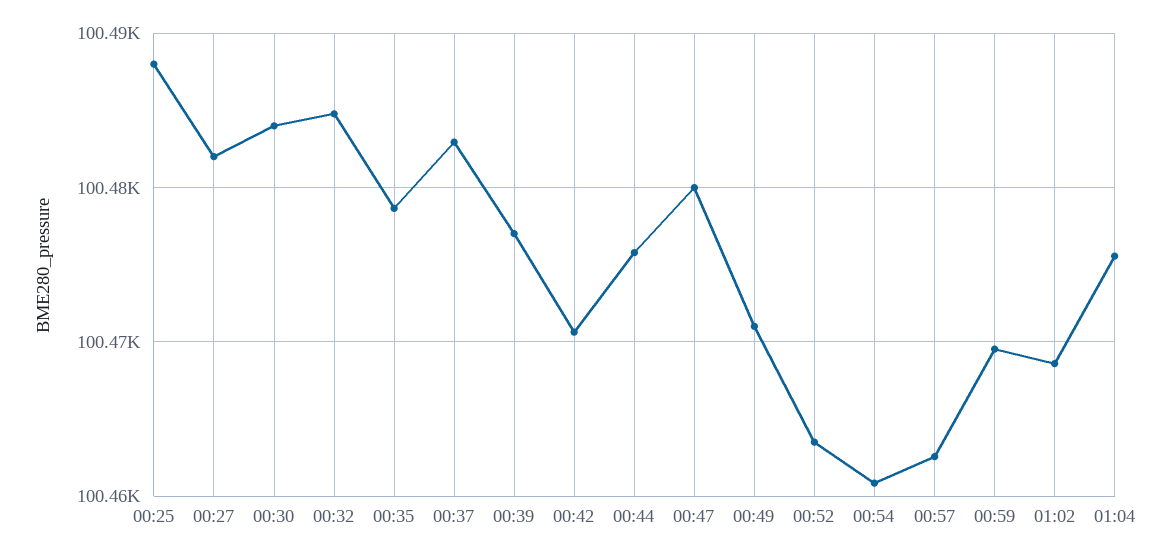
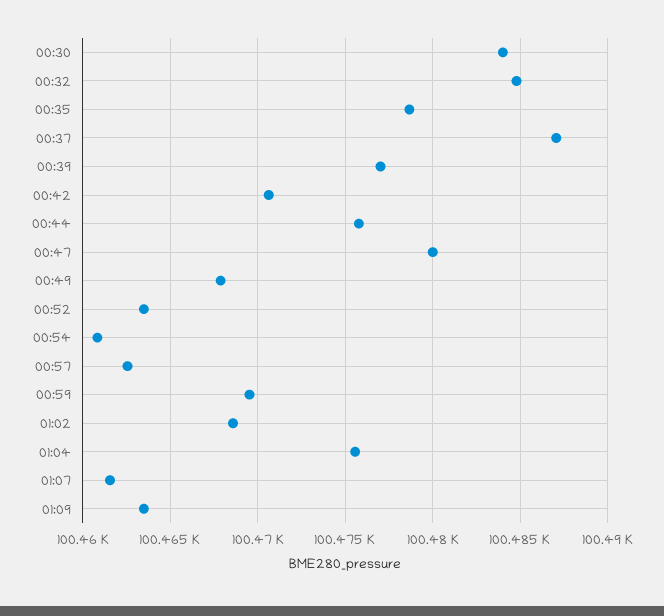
00:25: 100488 -> none
00:27: 100482 -> none
00:37: 100483 -> 100487
00:49: 100471 -> 100468
01:07: none -> 100461.5
01:09: none -> 100463.5

